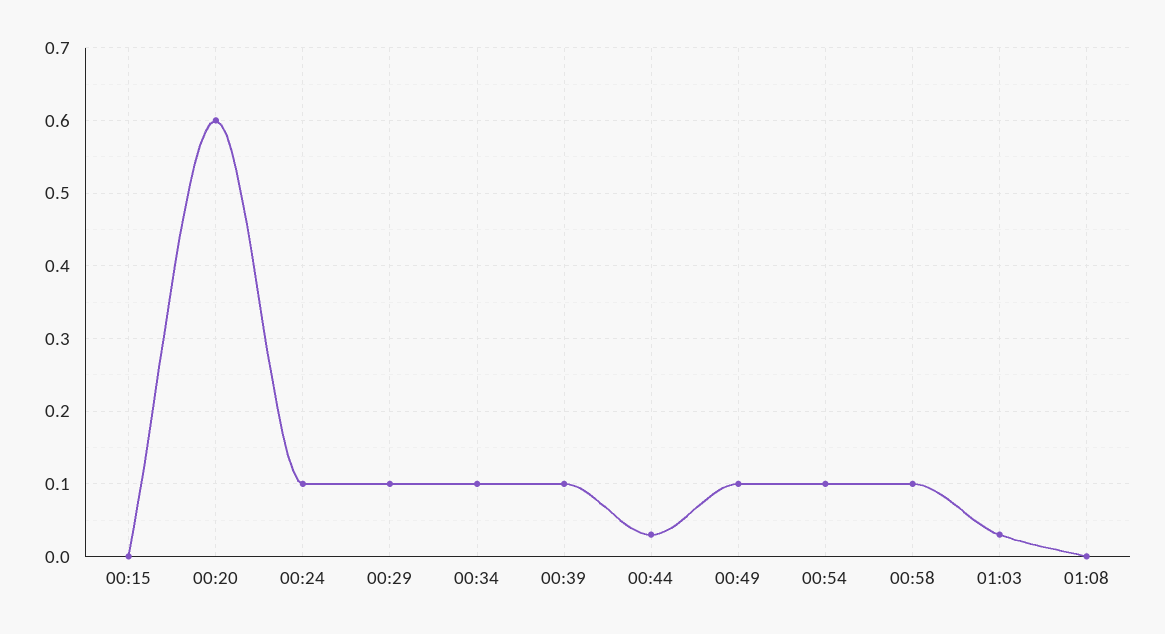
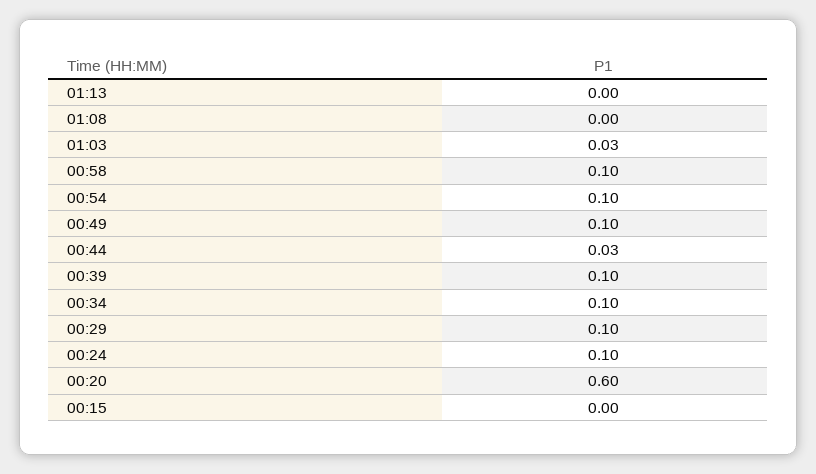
01:13: none -> 0

